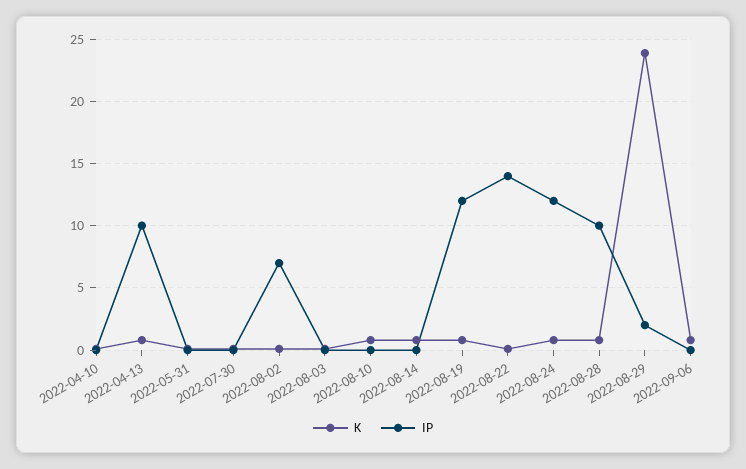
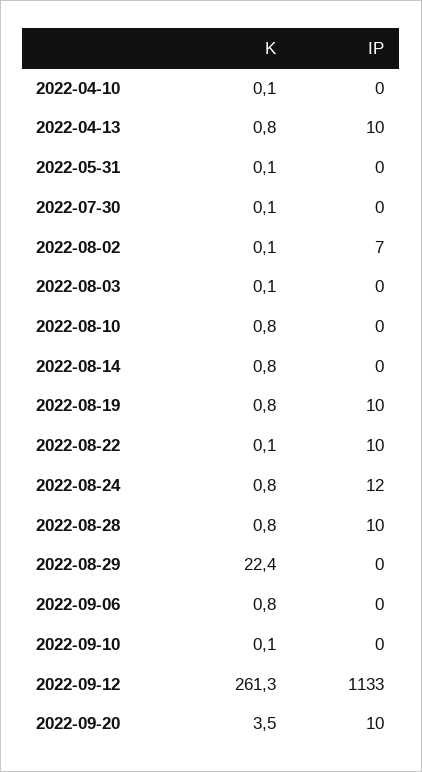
IP, 2022-08-19: 12 -> 10
IP, 2022-08-22: 14 -> 10
K, 2022-08-29: 24 -> 22.4
IP, 2022-08-29: 2 -> 0
K, 2022-09-10: none -> 0.1
IP, 2022-09-10: none -> 0
K, 2022-09-12: none -> 261.3
IP, 2022-09-12: none -> 1133
K, 2022-09-20: none -> 3.5
IP, 2022-09-20: none -> 10

